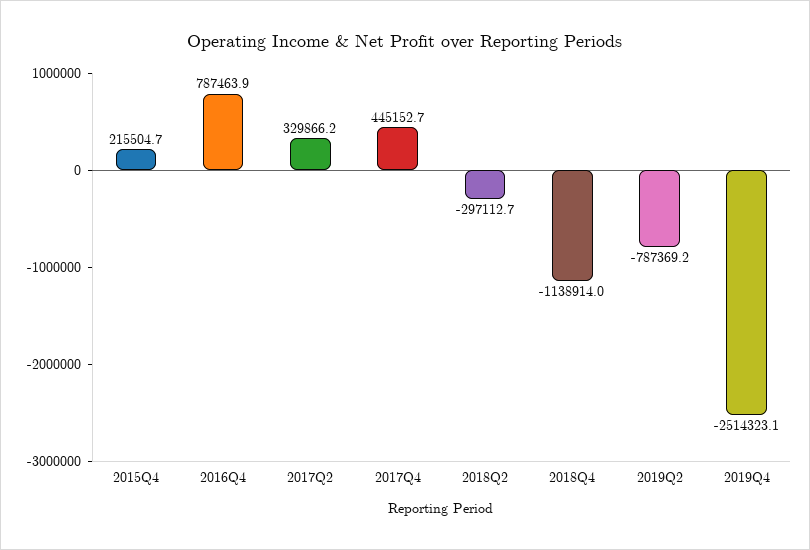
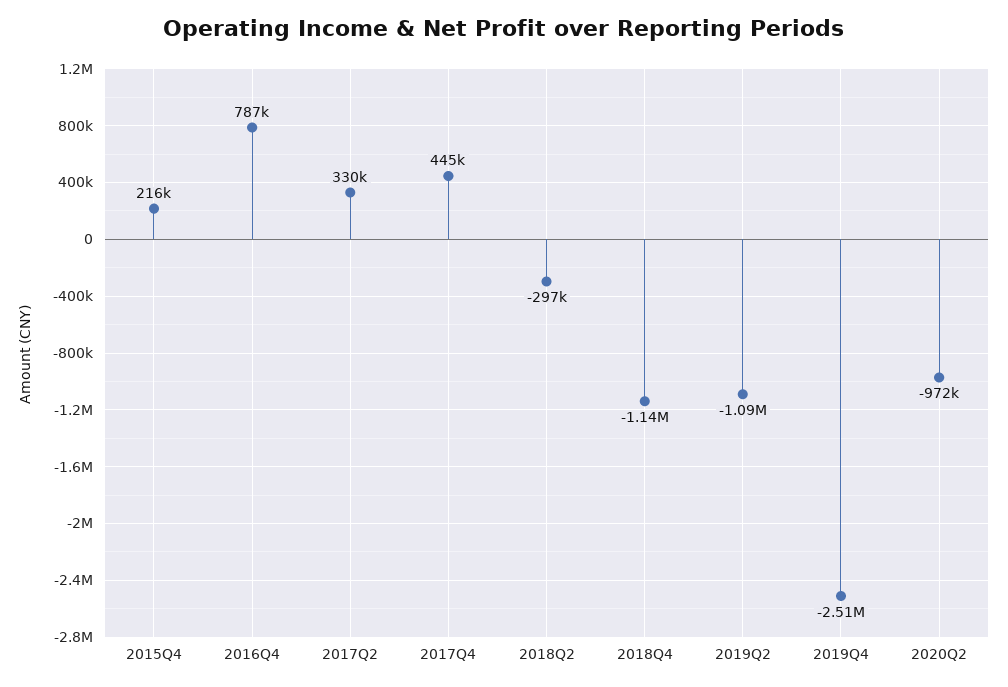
2019Q2: -787369.2 -> -1090000
2020Q2: none -> -972000

